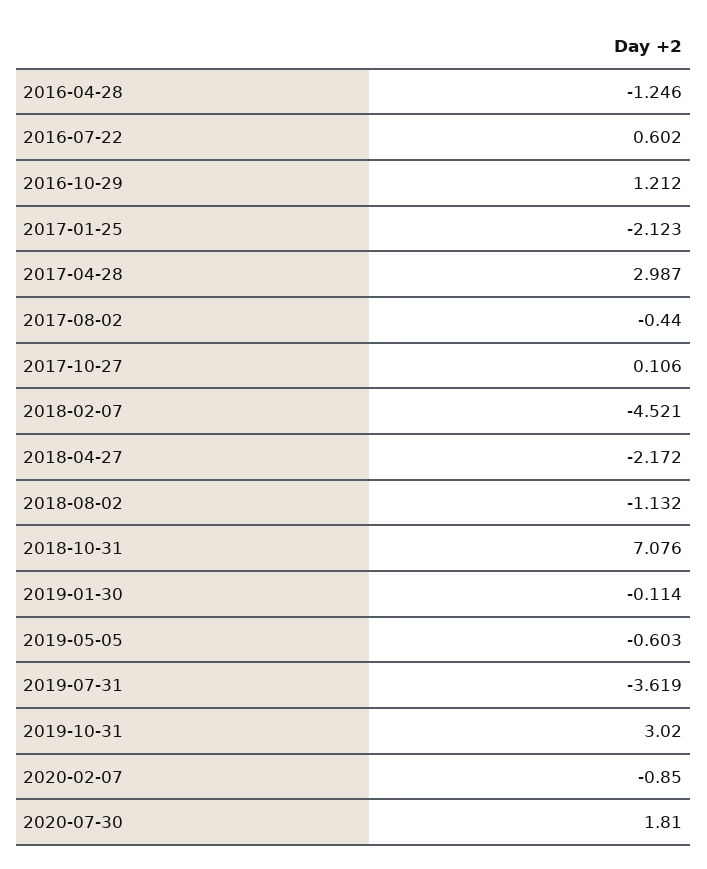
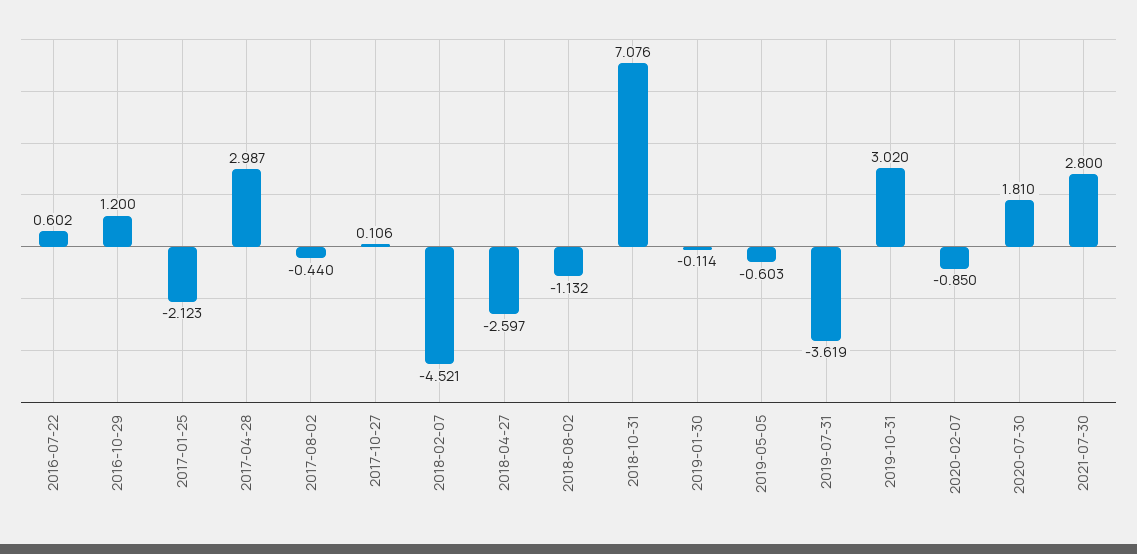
2016-04-28: -1.246 -> none
2016-10-29: 1.212 -> 1.2
2018-04-27: -2.172 -> -2.597
2021-07-30: none -> 2.8

